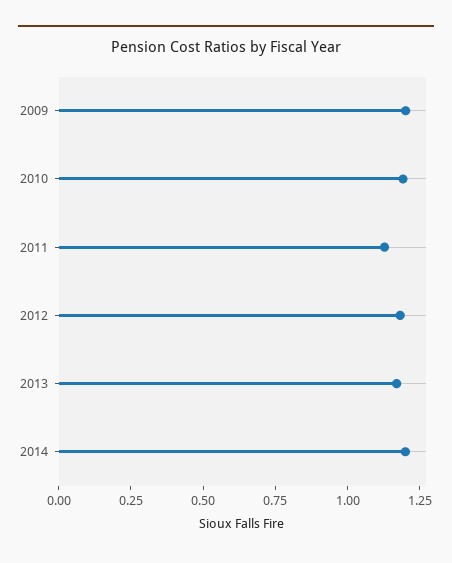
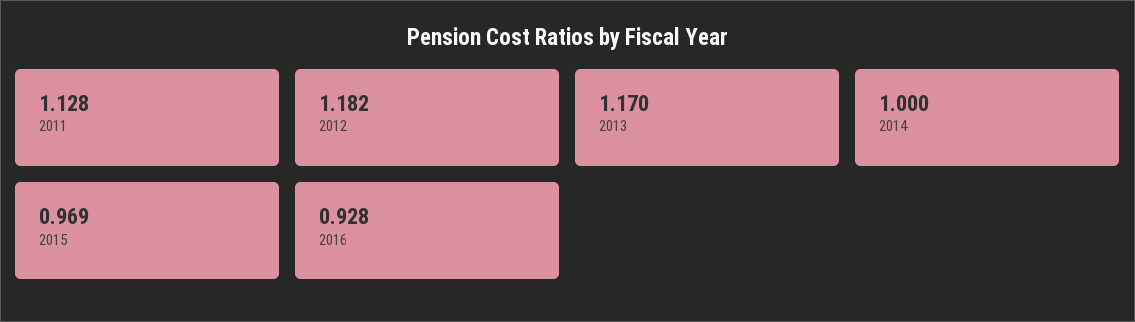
2009: 1.2 -> none
2010: 1.2 -> none
2014: 1.2 -> 1
2015: none -> 0.969
2016: none -> 0.928

